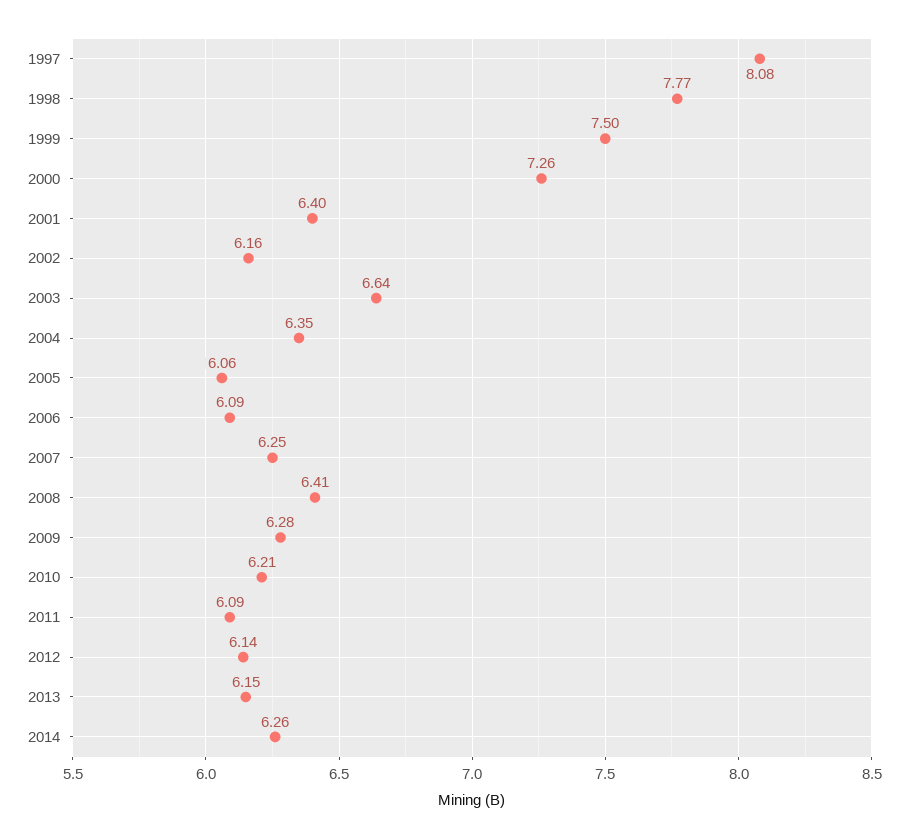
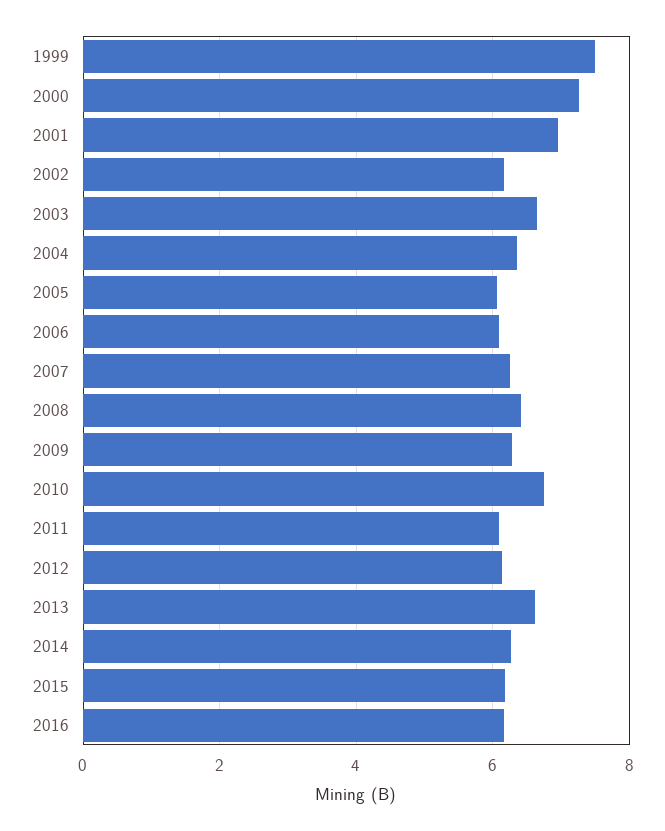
1997: 8.08 -> none
1998: 7.77 -> none
2001: 6.4 -> 7
2010: 6.21 -> 6.8
2013: 6.15 -> 6.6
2015: none -> 6.2
2016: none -> 6.2

